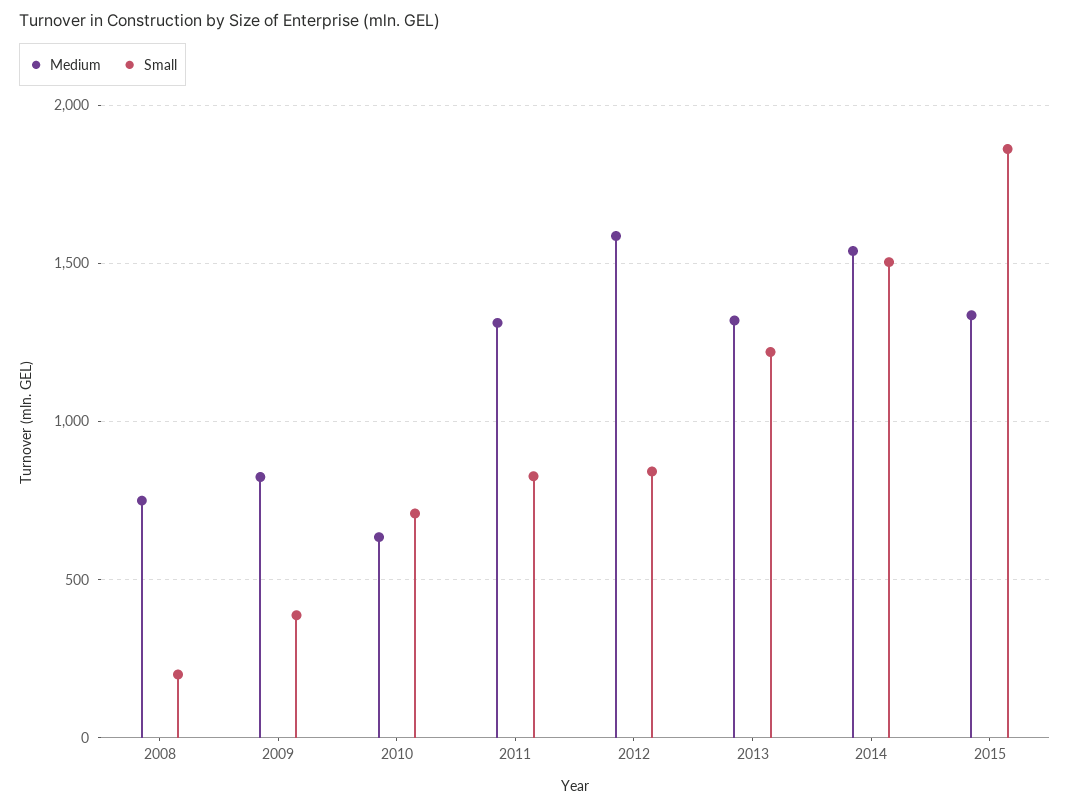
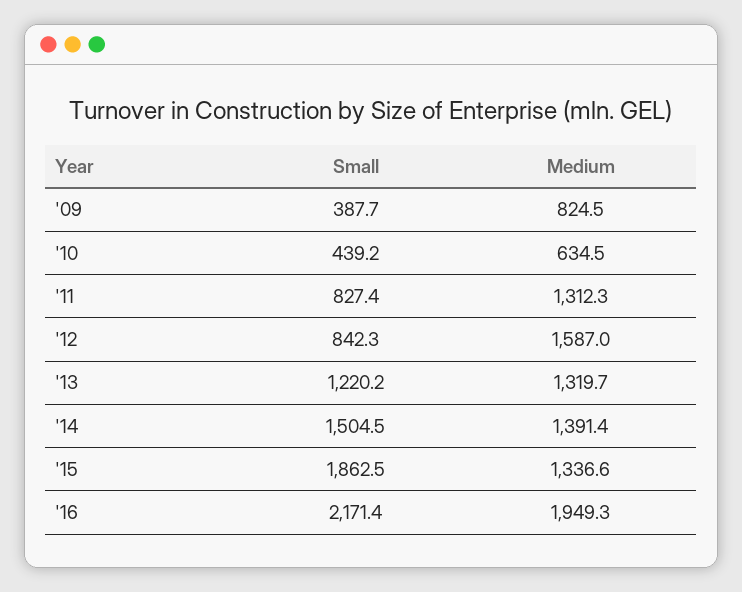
Medium, 2008: 750 -> none
Small, 2008: 200 -> none
Small, 2010: 700 -> 439.2
Medium, 2014: 1550 -> 1391.4
Small, '16: none -> 2171.4
Medium, '16: none -> 1949.3

